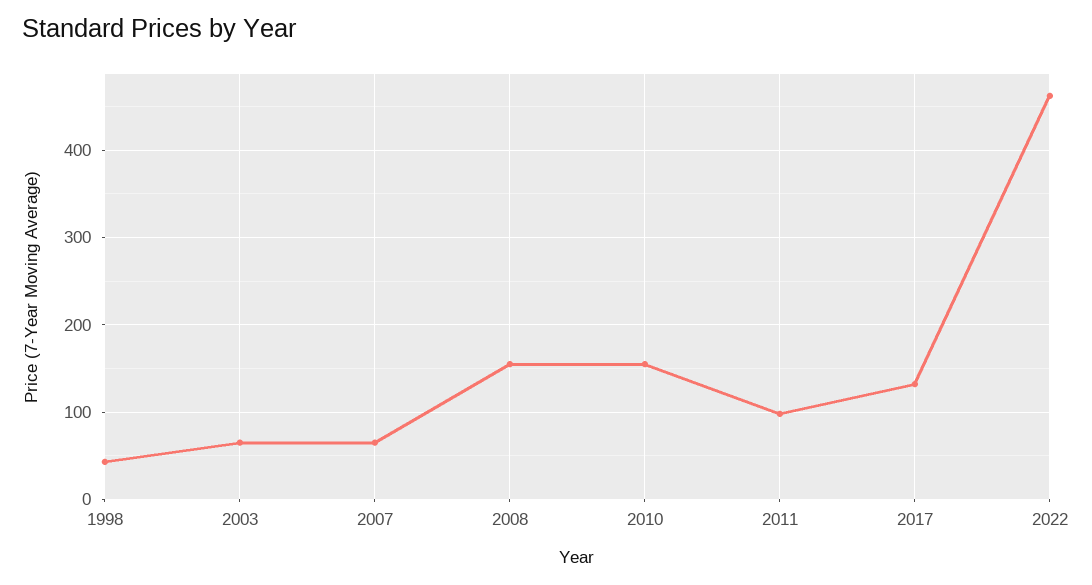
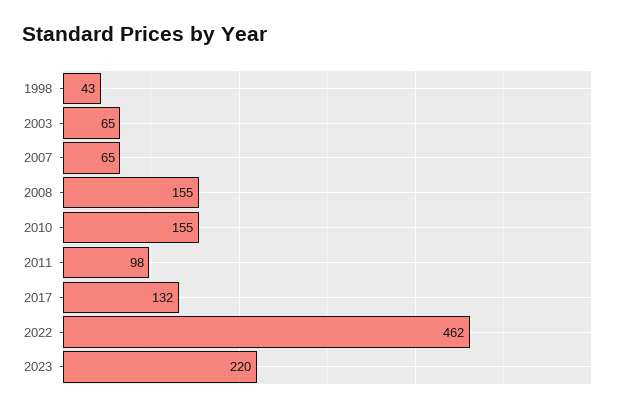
2023: none -> 220

